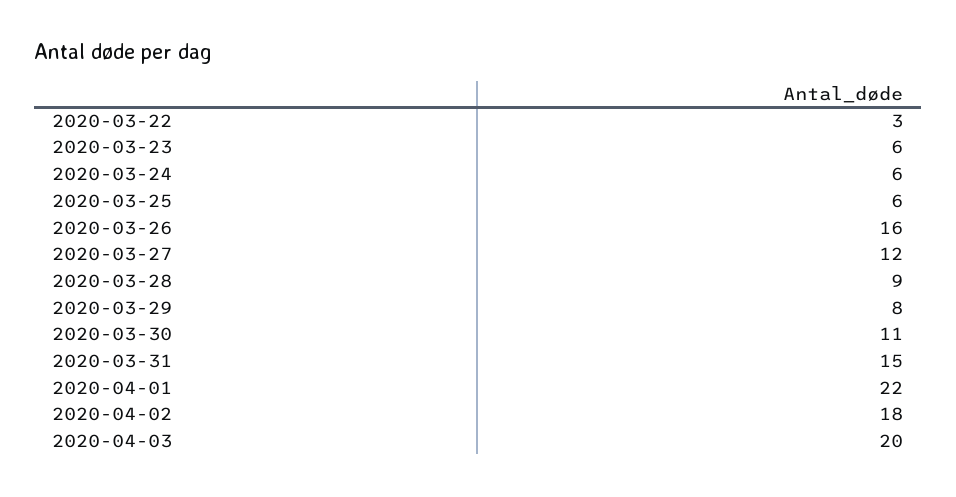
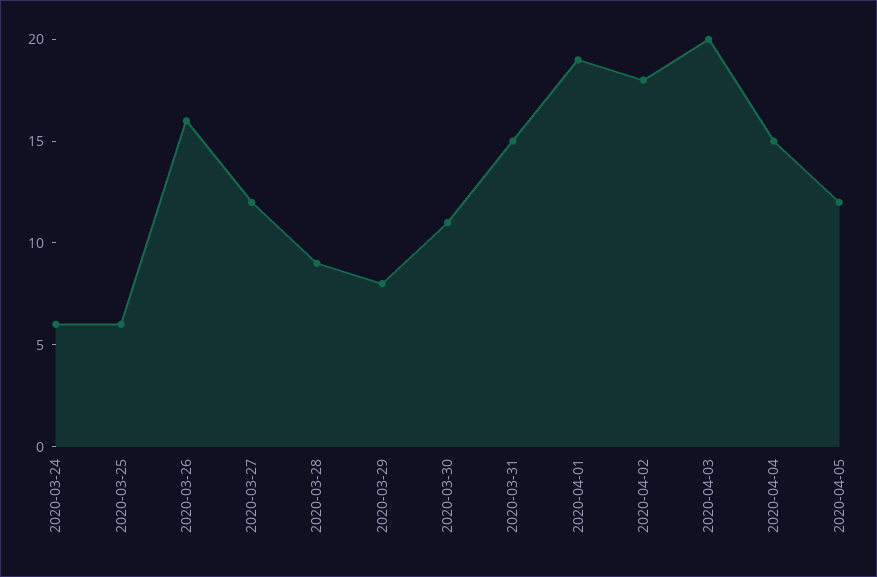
2020-03-22: 3 -> none
2020-03-23: 6 -> none
2020-04-01: 22 -> 19
2020-04-04: none -> 15
2020-04-05: none -> 12

